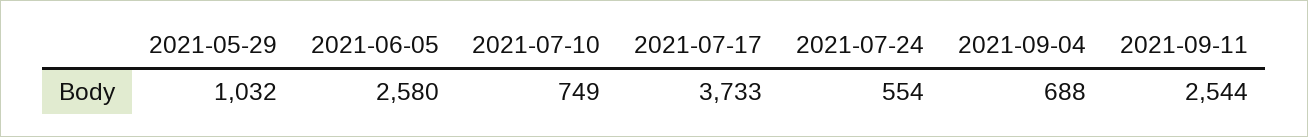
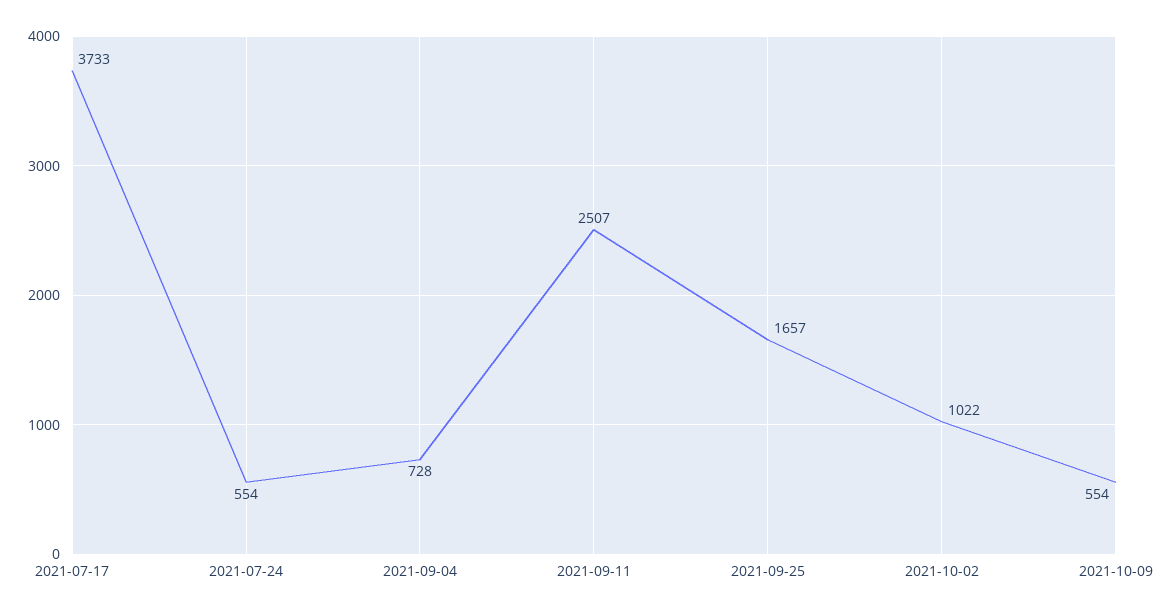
2021-05-29: 1032 -> none
2021-06-05: 2580 -> none
2021-07-10: 749 -> none
2021-09-04: 688 -> 728
2021-09-11: 2544 -> 2507
2021-09-25: none -> 1657
2021-10-02: none -> 1022
2021-10-09: none -> 554

